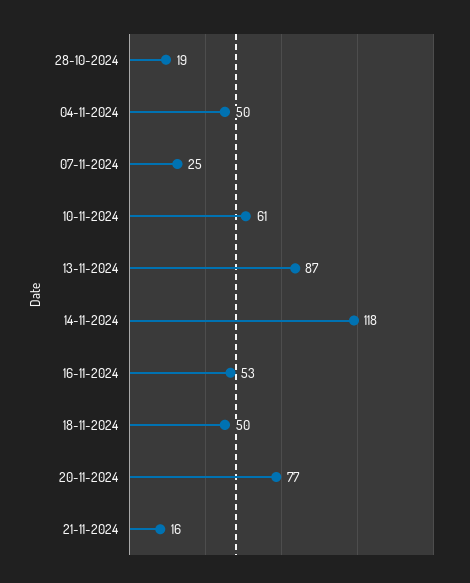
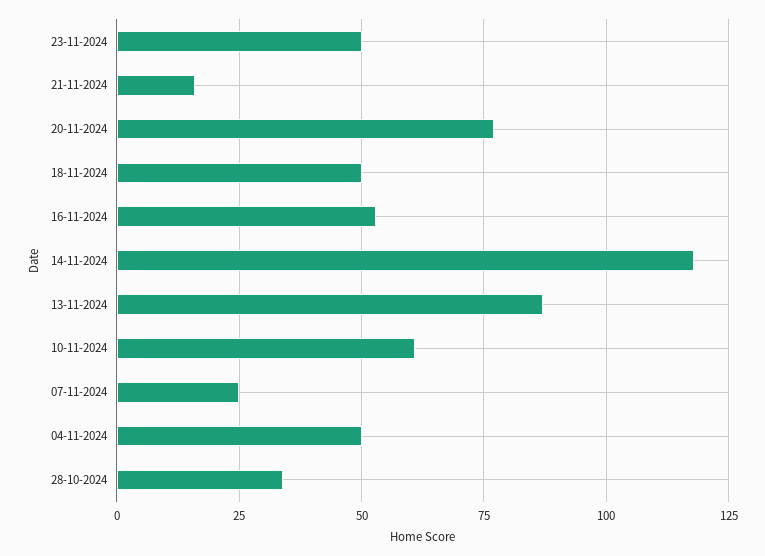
28-10-2024: 19 -> 35
23-11-2024: none -> 50

